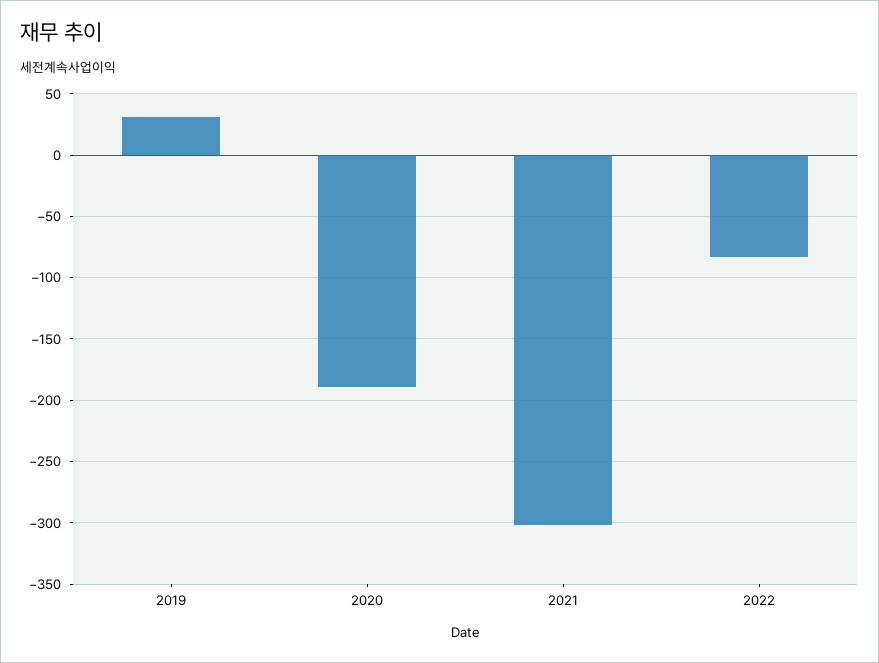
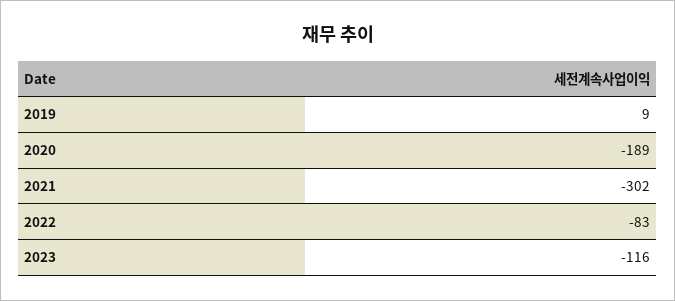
2019: 30 -> 9
2023: none -> -116

